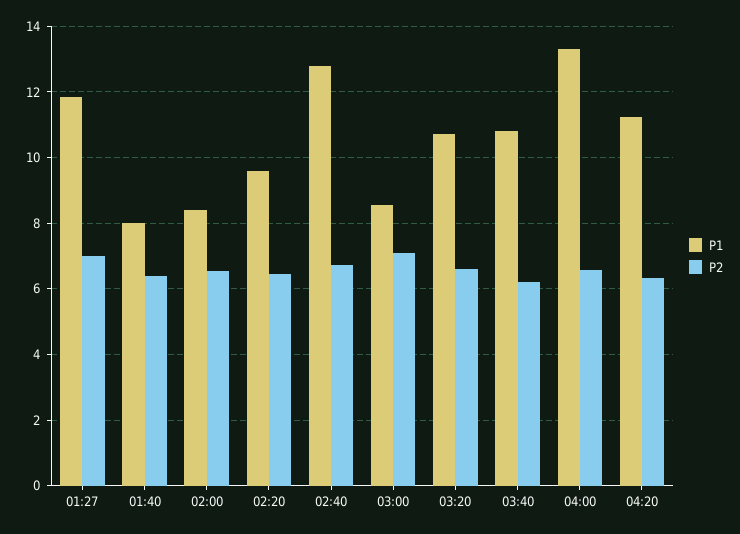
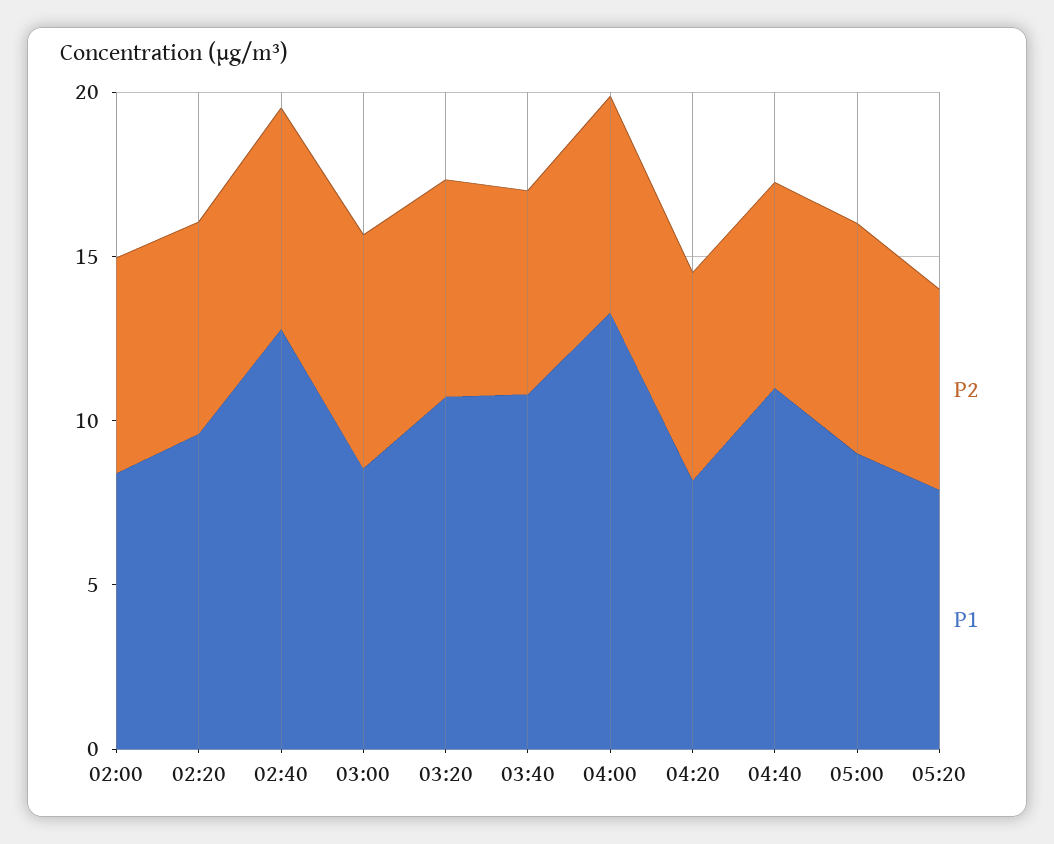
P1, 01:27: 11.8 -> none
P2, 01:27: 7 -> none
P1, 01:40: 8 -> none
P2, 01:40: 6.4 -> none
P1, 04:20: 11.2 -> 8
P2, 04:40: none -> 6
P1, 04:40: none -> 11
P2, 05:00: none -> 7
P1, 05:00: none -> 9
P2, 05:20: none -> 6
P1, 05:20: none -> 8

